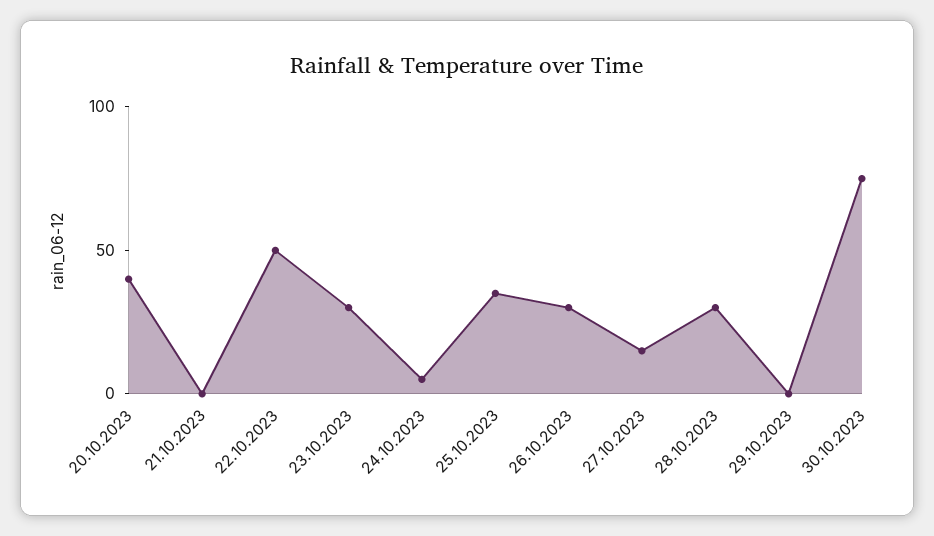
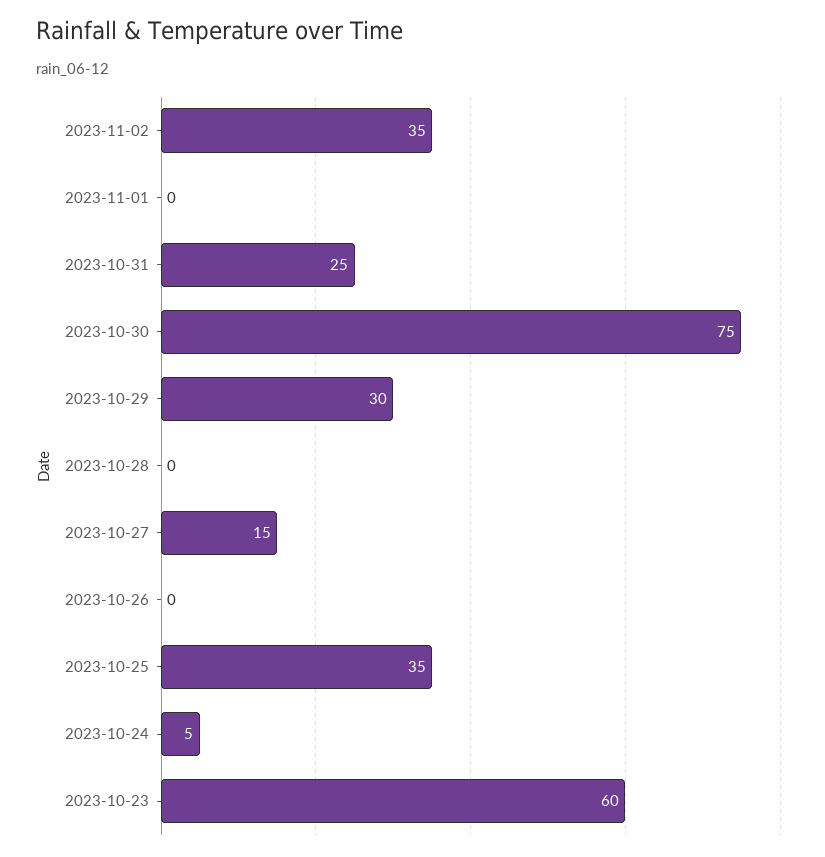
20.10.2023: 40 -> none
21.10.2023: 0 -> none
22.10.2023: 50 -> none
23.10.2023: 30 -> 60
26.10.2023: 30 -> 0
28.10.2023: 30 -> 0
29.10.2023: 0 -> 30
2023-11-02: none -> 35
2023-11-01: none -> 0
2023-10-31: none -> 25

